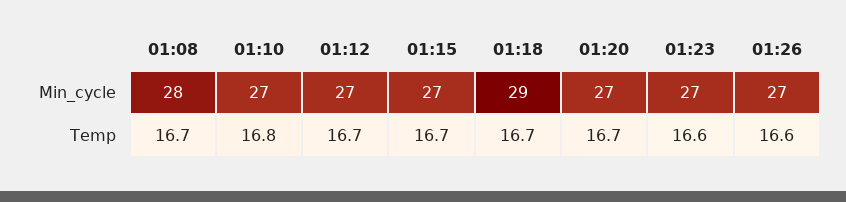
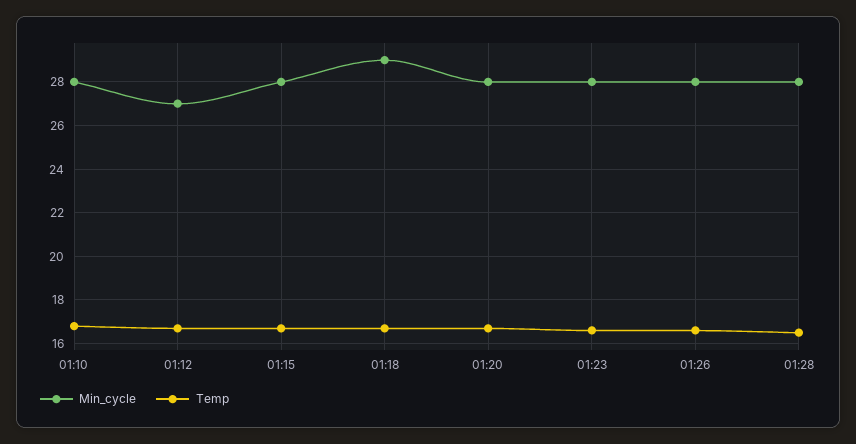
Min_cycle, 01:08: 28 -> none
Min_cycle, 01:10: 27 -> 28
Min_cycle, 01:15: 27 -> 28
Min_cycle, 01:20: 27 -> 28
Min_cycle, 01:23: 27 -> 28
Min_cycle, 01:26: 27 -> 28
Temp, 01:08: 16.7 -> none
Min_cycle, 01:28: none -> 28
Temp, 01:28: none -> 16.5

